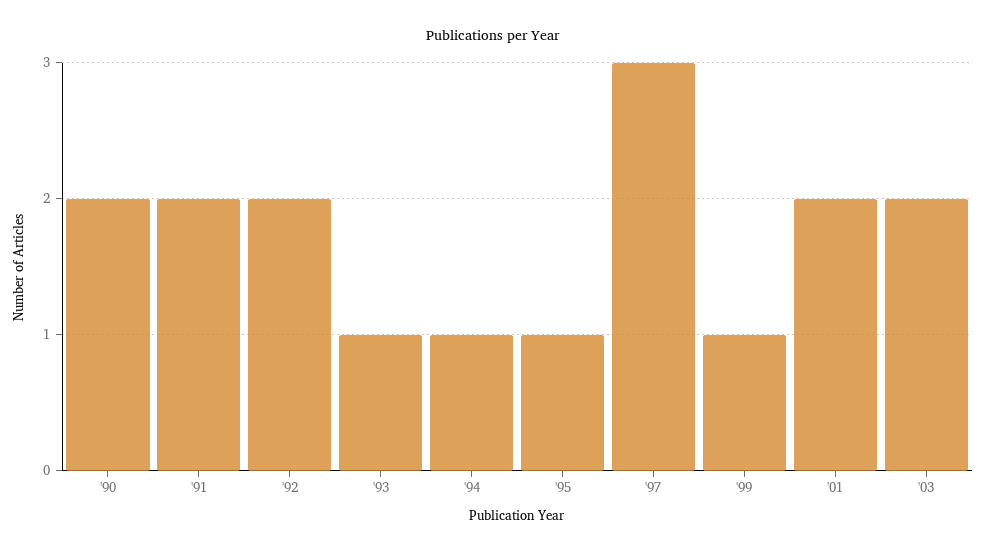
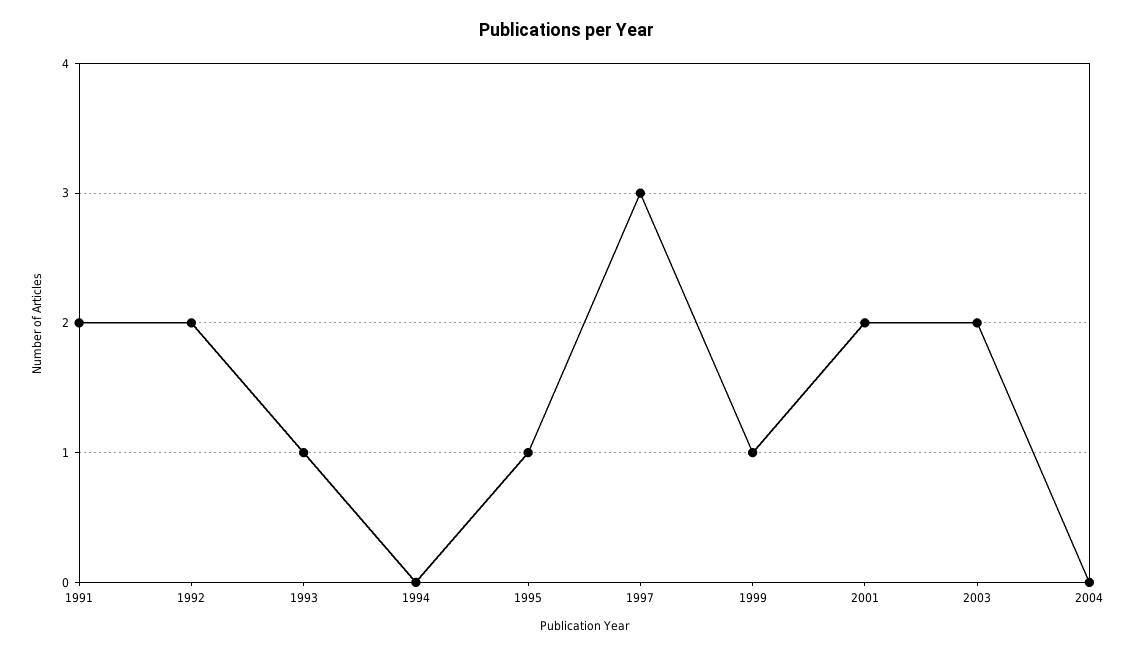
'90: 2 -> none
'94: 1 -> 0
2004: none -> 0

